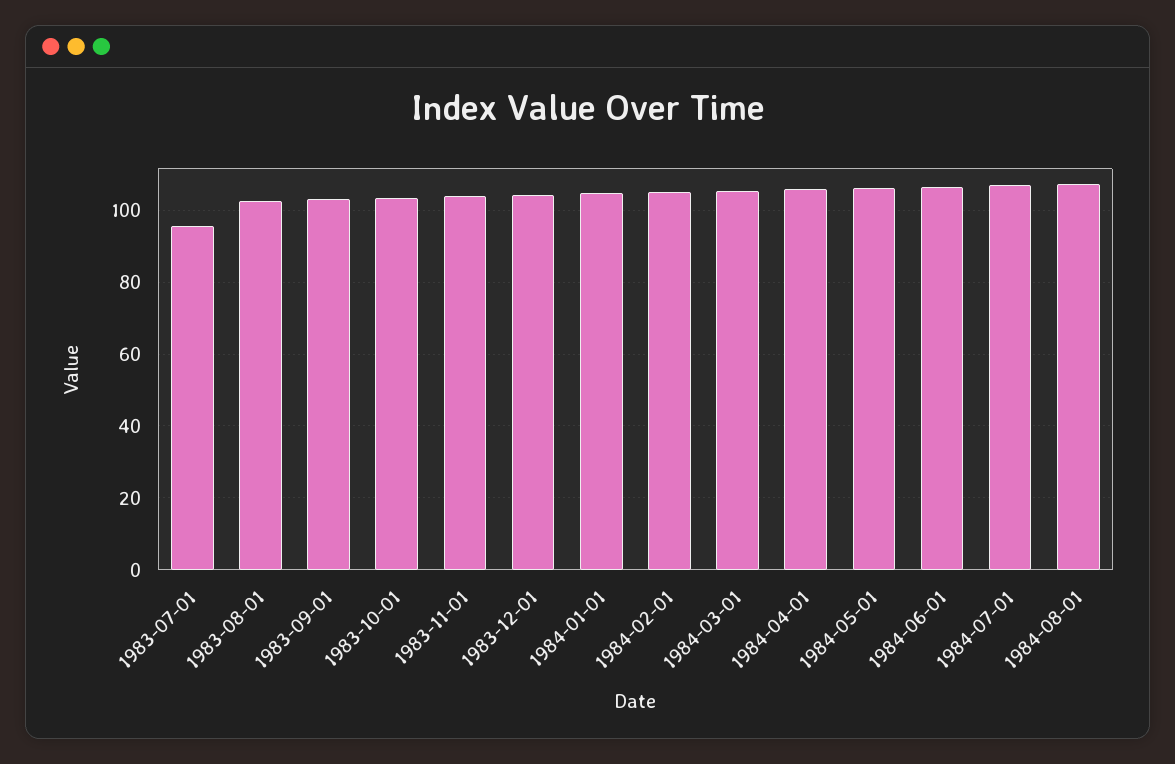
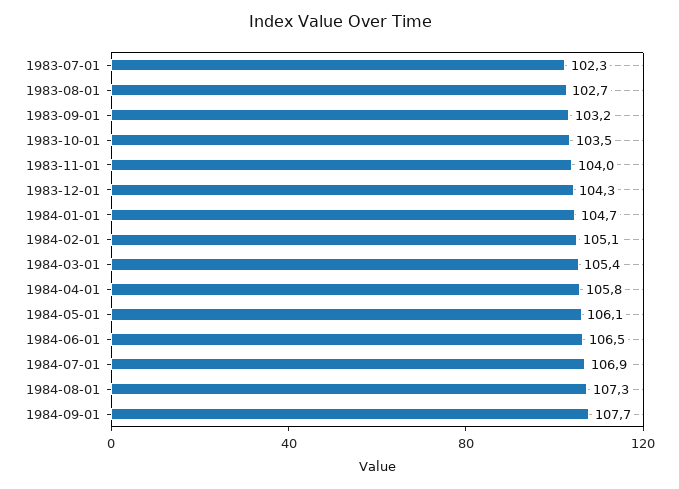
1983-07-01: 96 -> 102.3
1984-09-01: none -> 107.7

